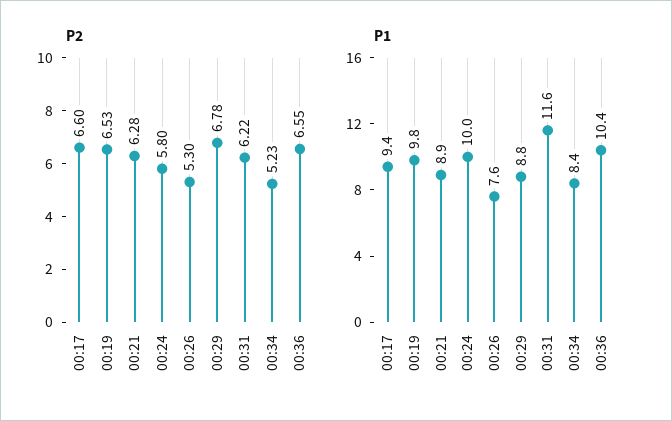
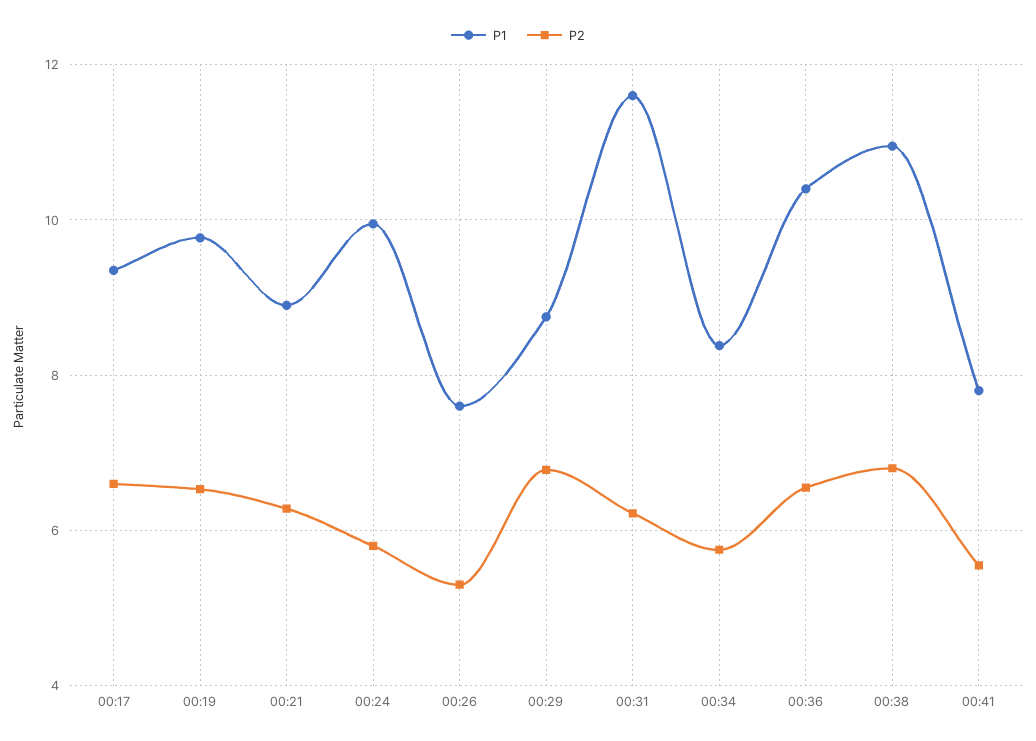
P2, 00:34: 5.23 -> 5.8
P1, 00:38: none -> 11
P2, 00:38: none -> 6.8
P1, 00:41: none -> 7.8
P2, 00:41: none -> 5.6

